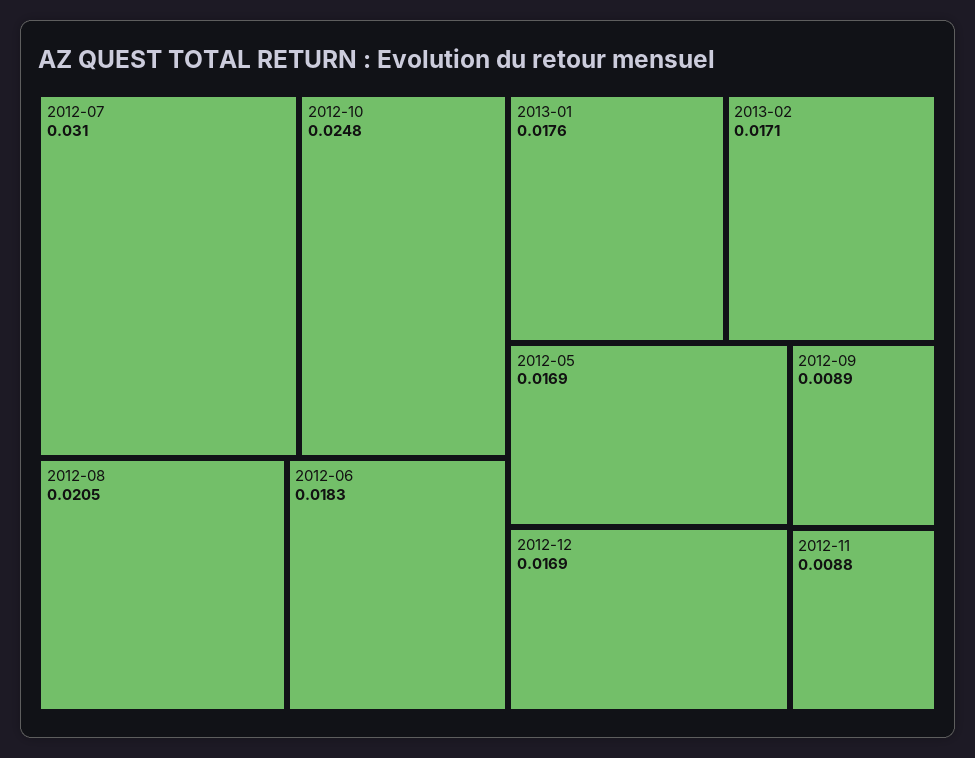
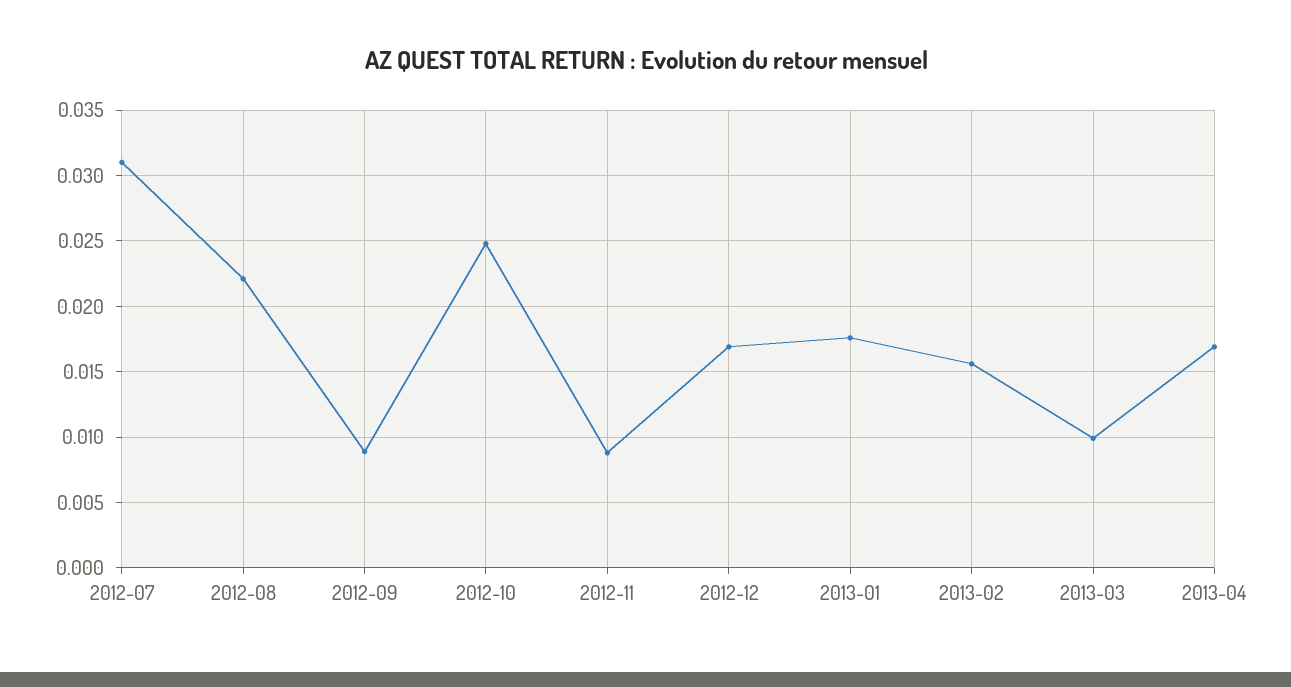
2012-08: 0.0205 -> 0.022
2012-06: 0.0183 -> none
2013-02: 0.0171 -> 0.0155
2012-05: 0.0169 -> none
2013-03: none -> 0.01
2013-04: none -> 0.017

